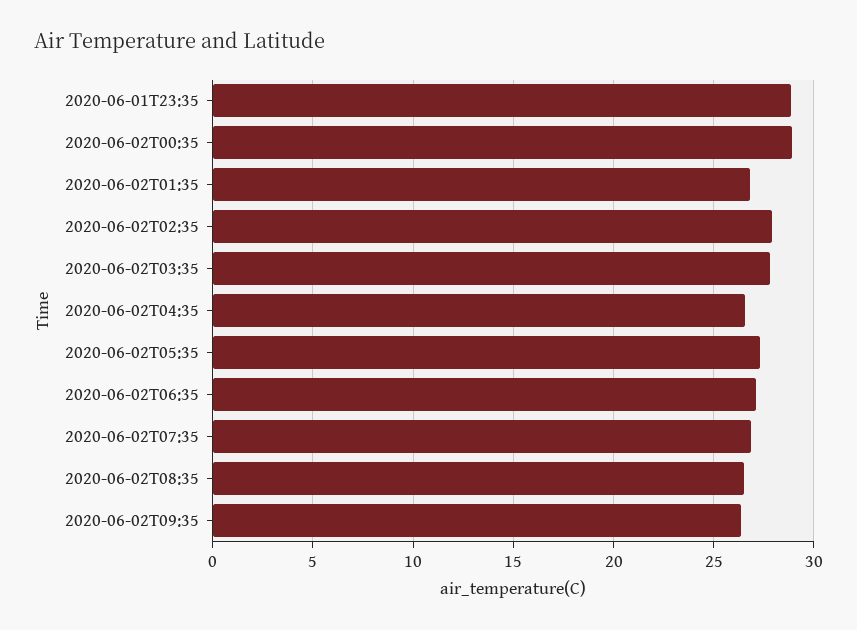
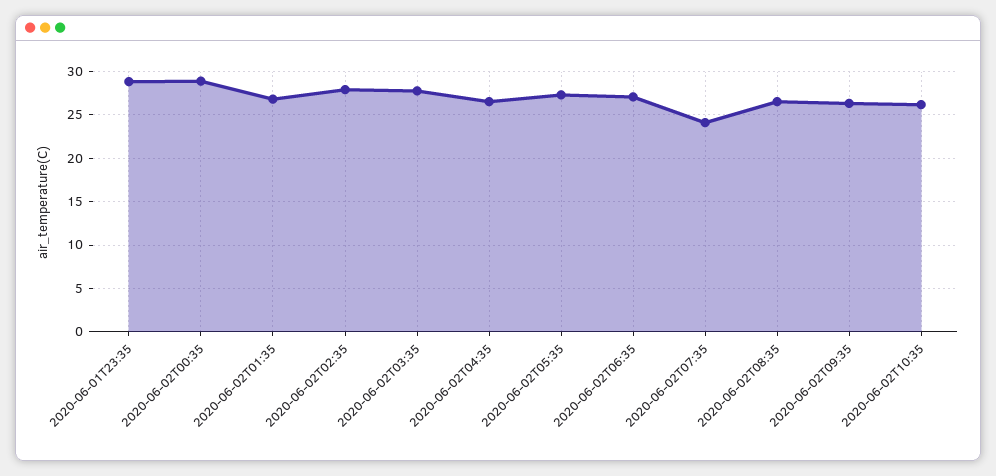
2020-06-02T07:35: 27 -> 24
2020-06-02T10:35: none -> 26

